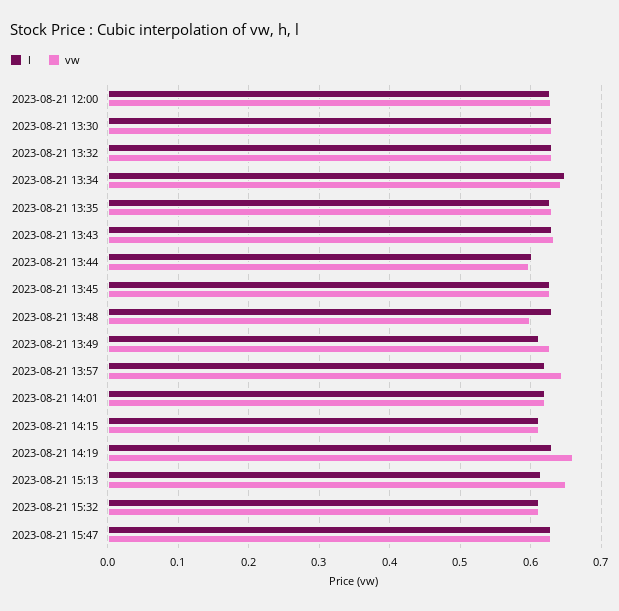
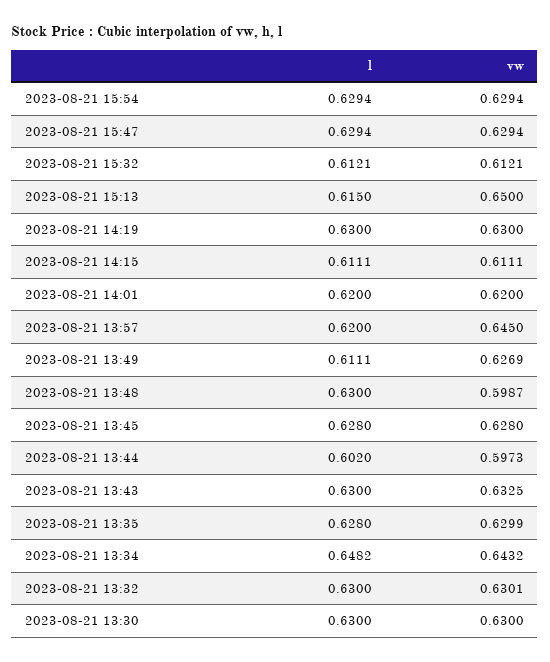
l, 2023-08-21 12:00: 0.63 -> none
vw, 2023-08-21 12:00: 0.63 -> none
vw, 2023-08-21 14:19: 0.66 -> 0.63
l, 2023-08-21 15:54: none -> 0.6294
vw, 2023-08-21 15:54: none -> 0.6294

